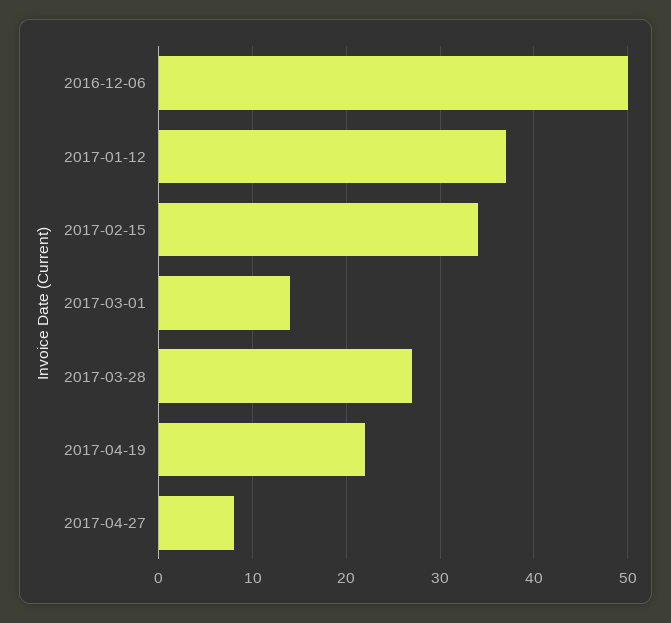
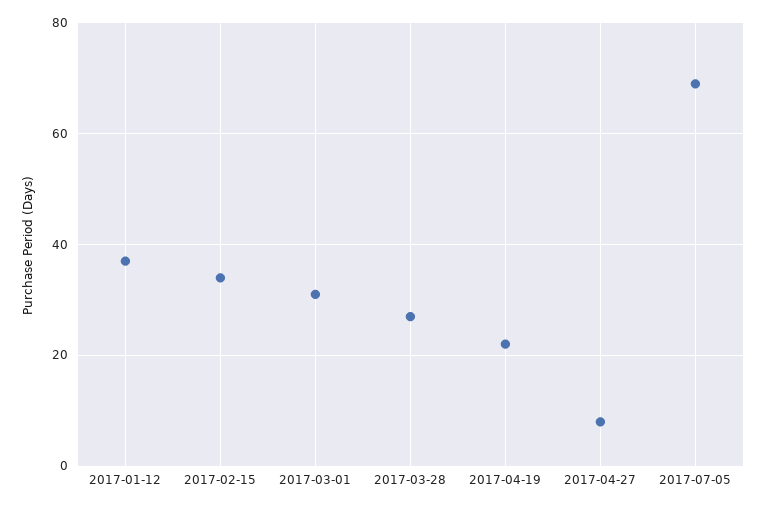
2016-12-06: 50 -> none
2017-03-01: 14 -> 30
2017-07-05: none -> 70

